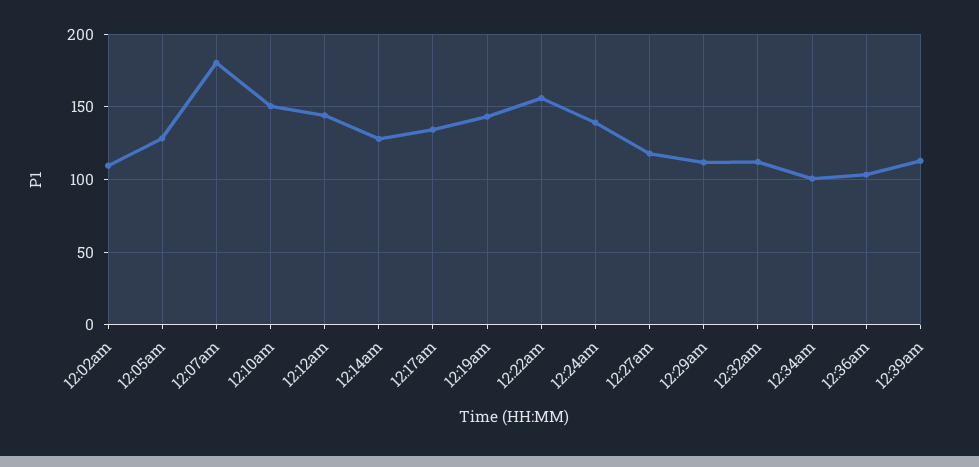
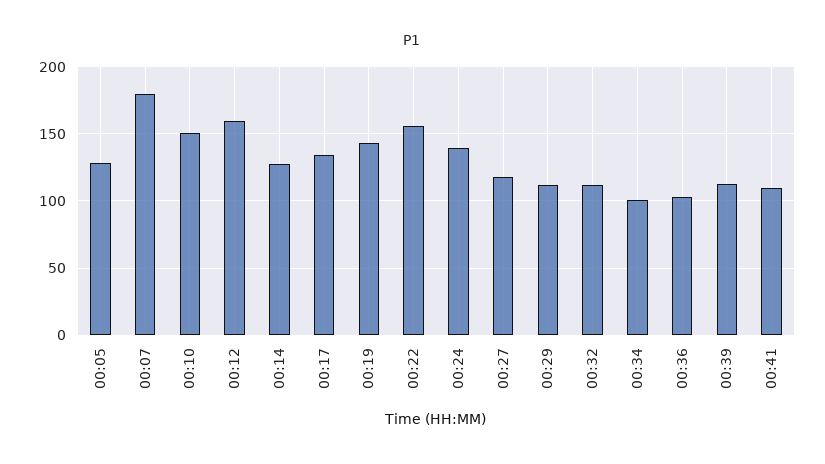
12:02am: 110 -> none
12:12am: 145 -> 160
00:41: none -> 110

